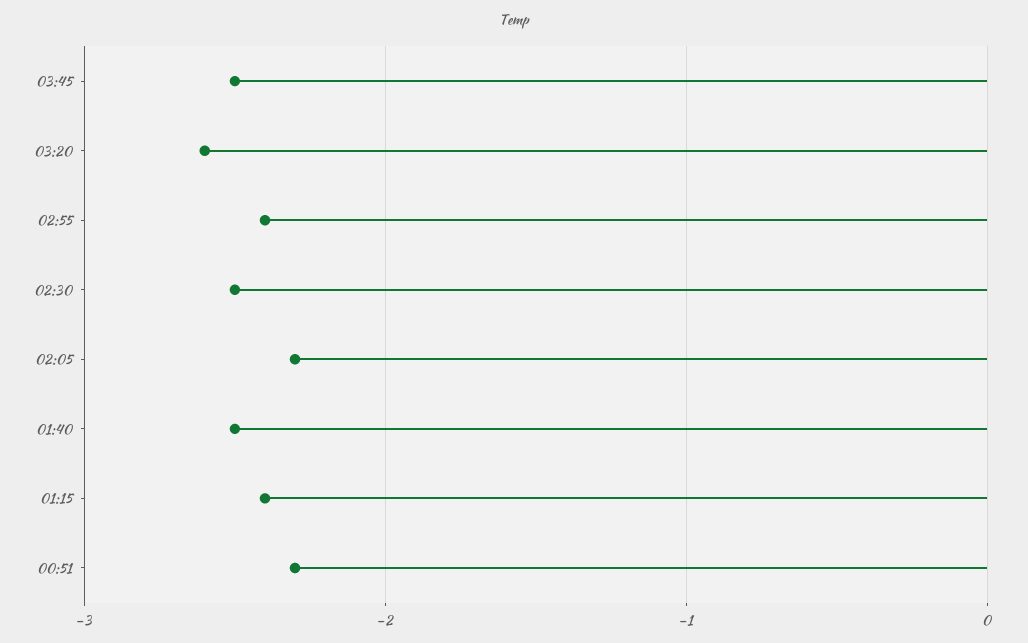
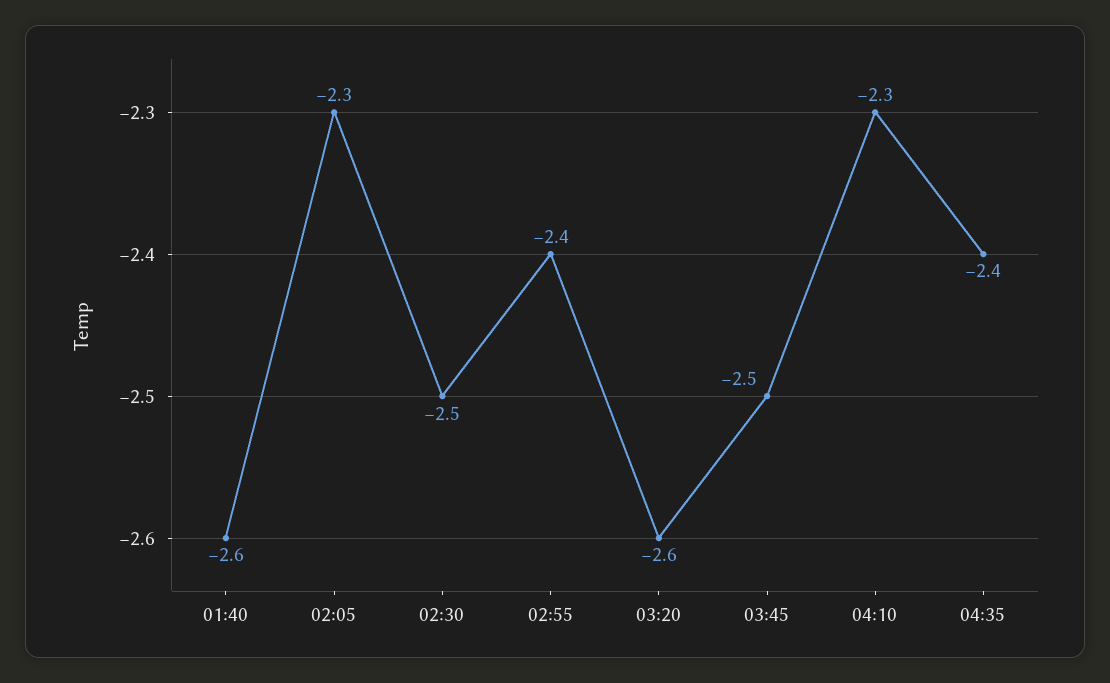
01:40: -2.5 -> -2.6
01:15: -2.4 -> none
00:51: -2.3 -> none
04:10: none -> -2.3
04:35: none -> -2.4

